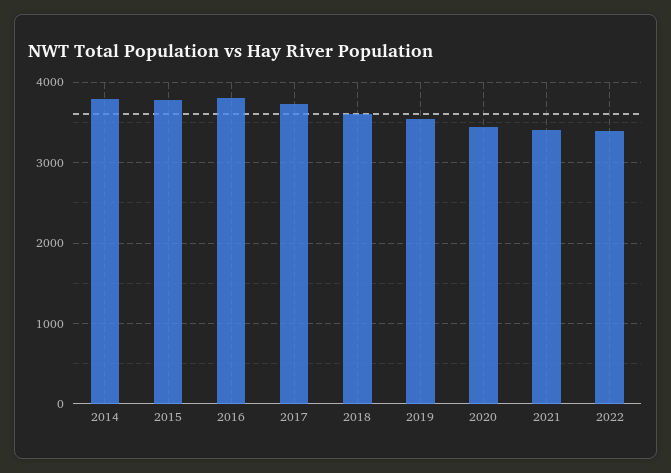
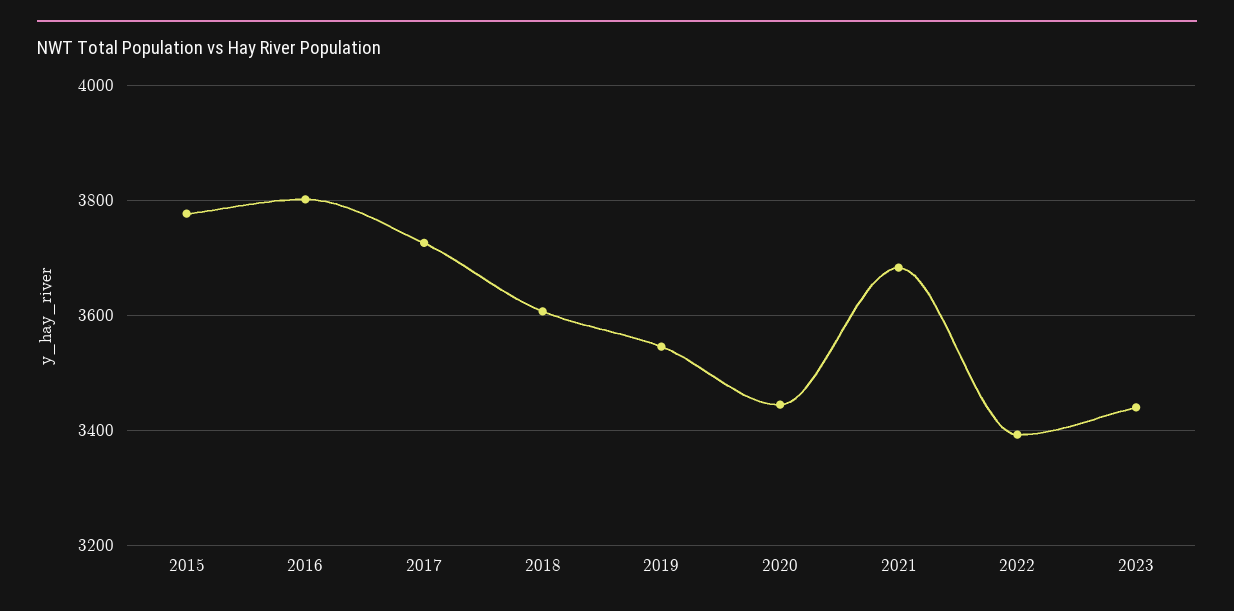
2014: 3800 -> none
2021: 3400 -> 3680
2023: none -> 3440

